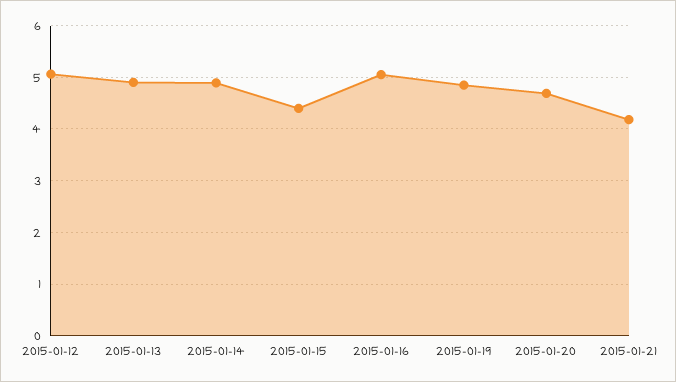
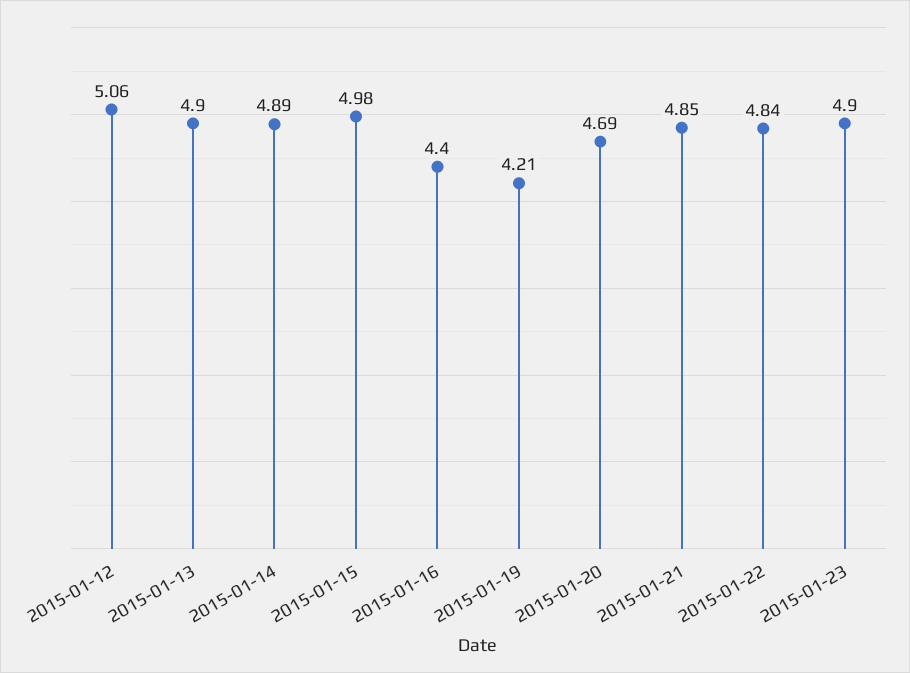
2015-01-15: 4.4 -> 4.98
2015-01-16: 5 -> 4.4
2015-01-19: 4.8 -> 4.21
2015-01-21: 4.2 -> 4.85
2015-01-22: none -> 4.84
2015-01-23: none -> 4.9

